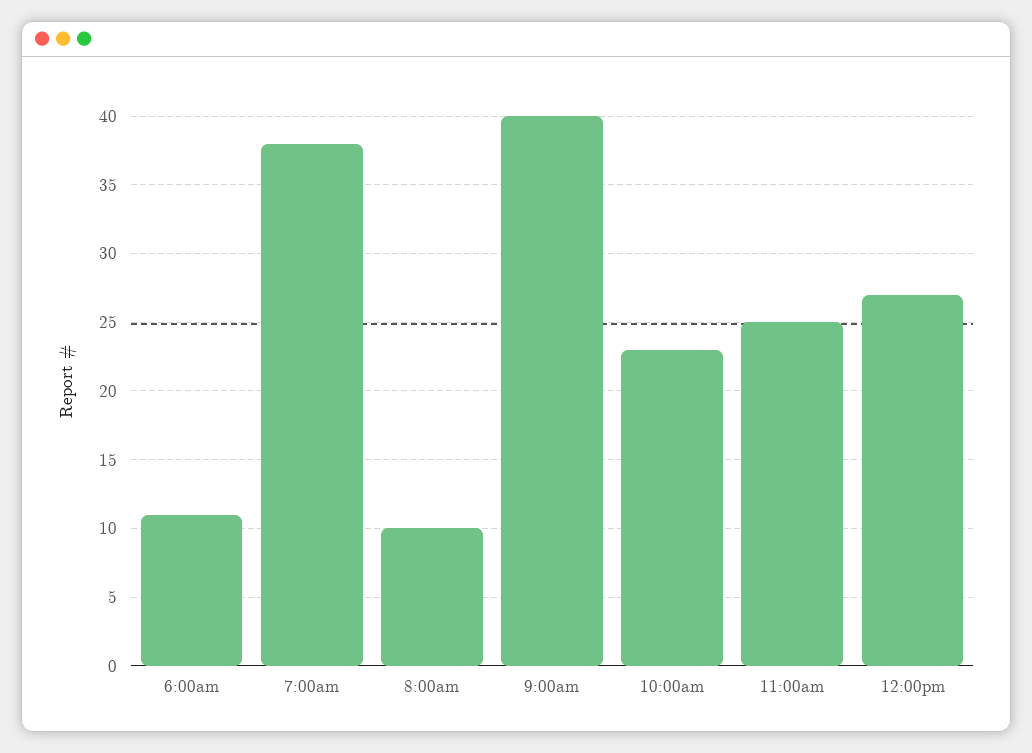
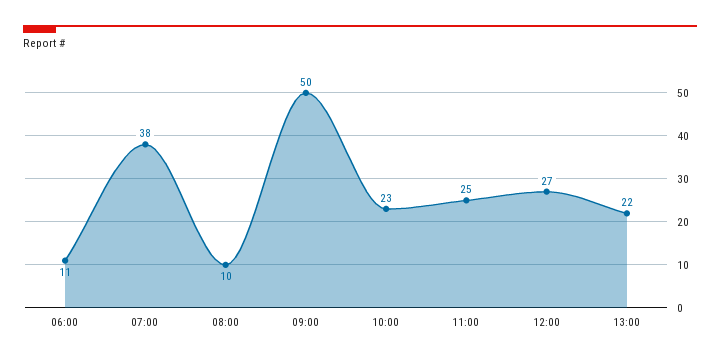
9:00am: 40 -> 50
13:00: none -> 22

